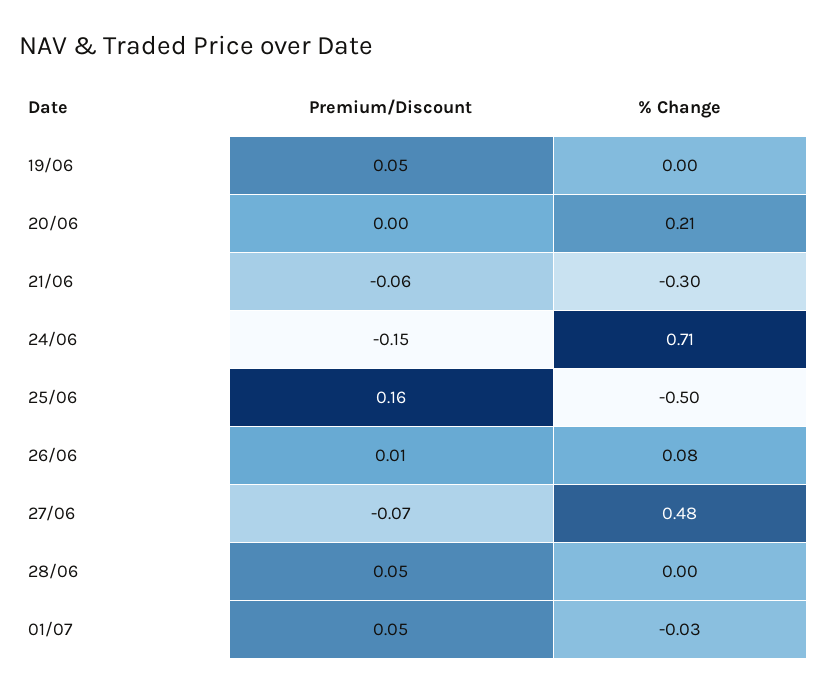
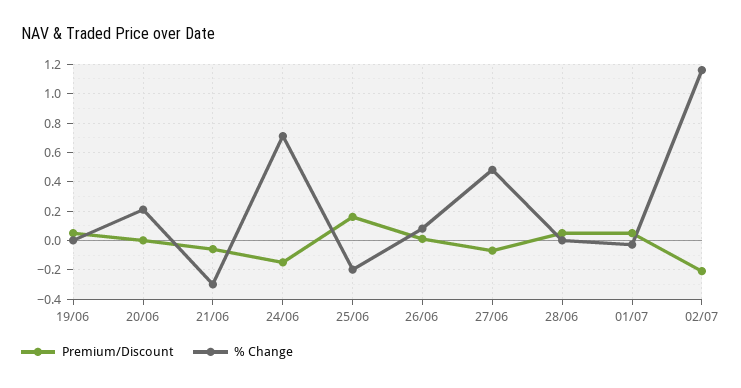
% Change, 25/06: -0.5 -> -0.2
Premium/Discount, 02/07: none -> -0.2
% Change, 02/07: none -> 1.15

